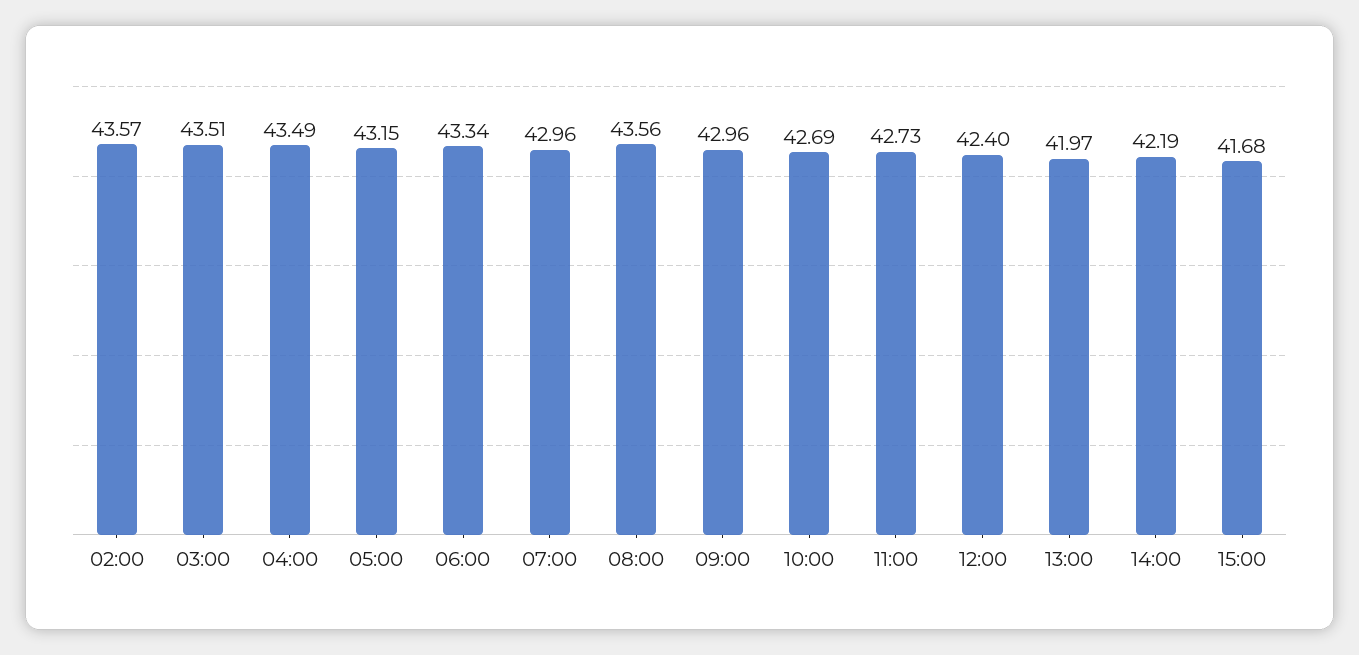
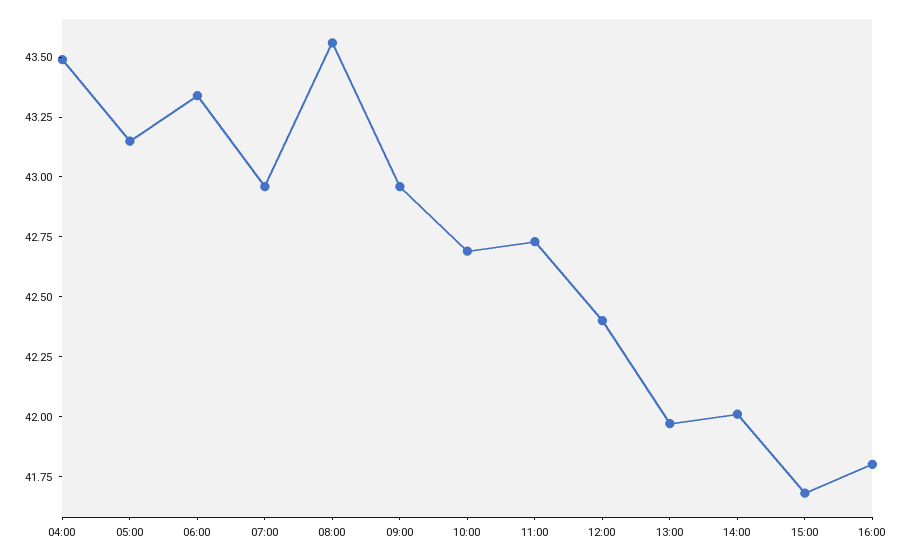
02:00: 43.57 -> none
03:00: 43.51 -> none
14:00: 42.19 -> 42
16:00: none -> 41.8

